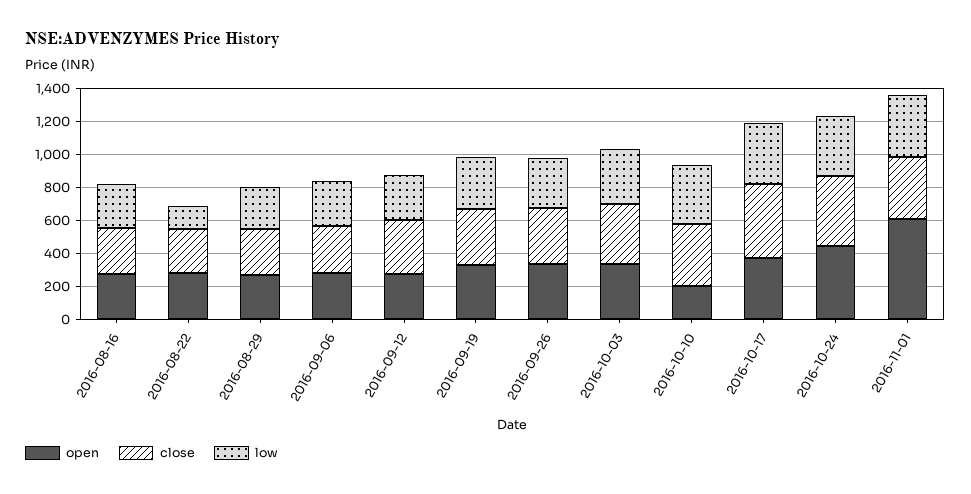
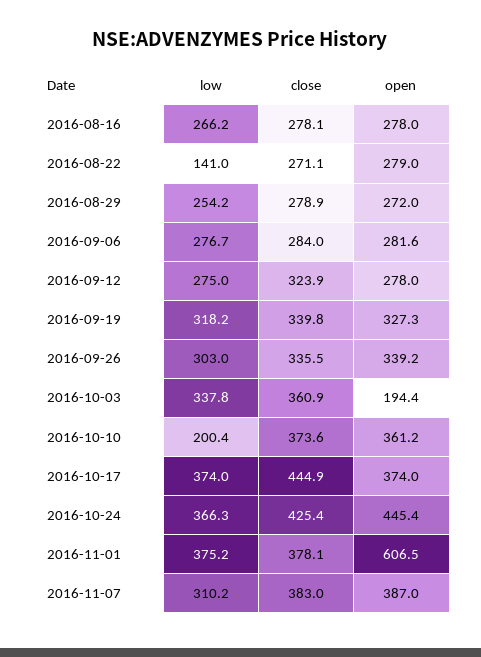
open, 2016-10-03: 350 -> 194.4
open, 2016-10-10: 200 -> 361.2
low, 2016-10-10: 350 -> 200.4
low, 2016-11-07: none -> 310.2
close, 2016-11-07: none -> 383
open, 2016-11-07: none -> 387

